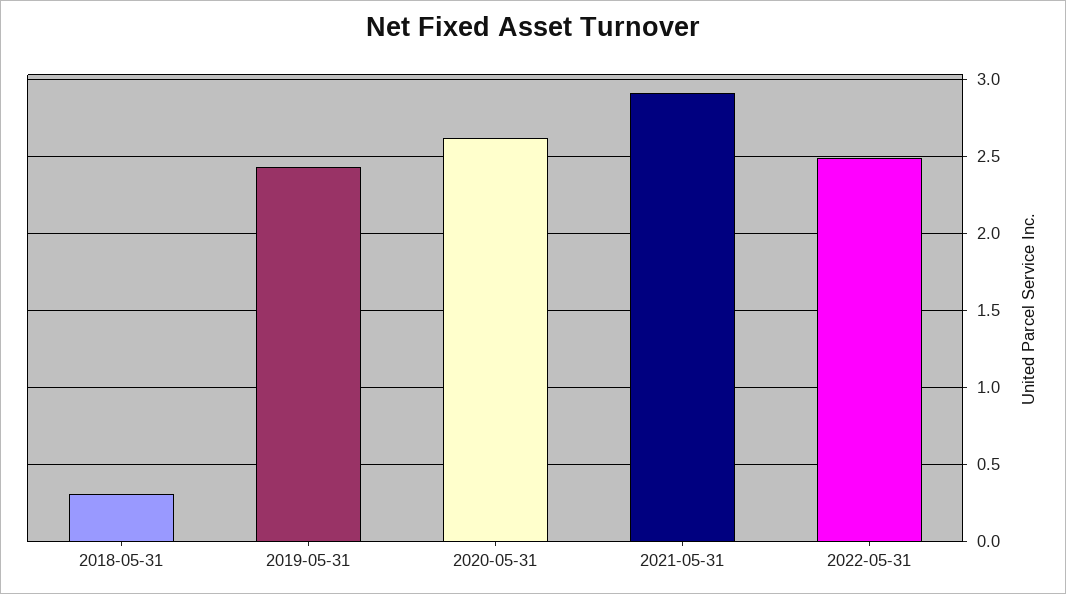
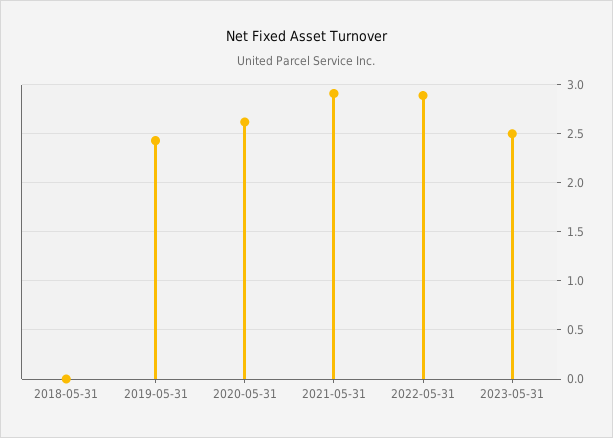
2018-05-31: 0.3 -> 0
2022-05-31: 2.5 -> 2.9
2023-05-31: none -> 2.5

